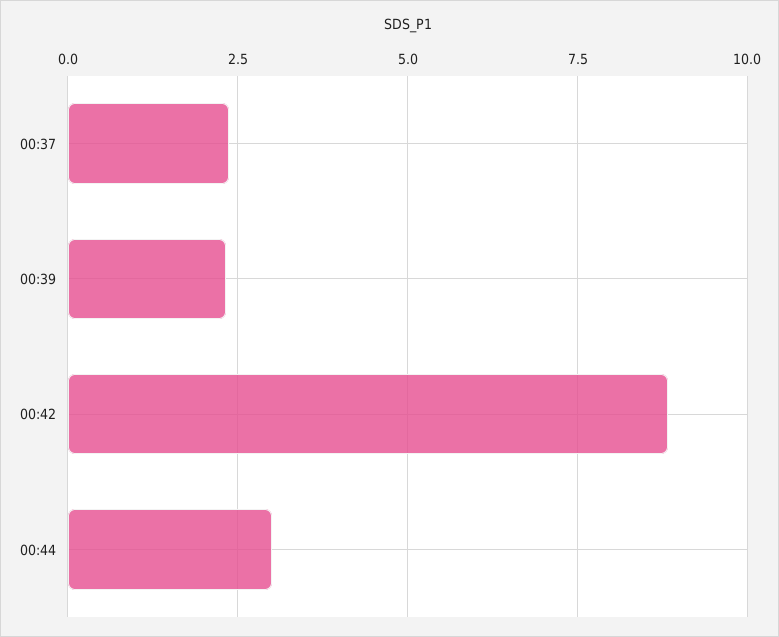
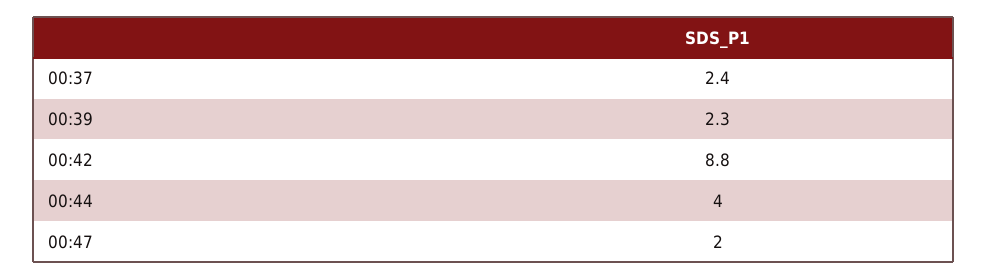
00:44: 3 -> 4
00:47: none -> 2

